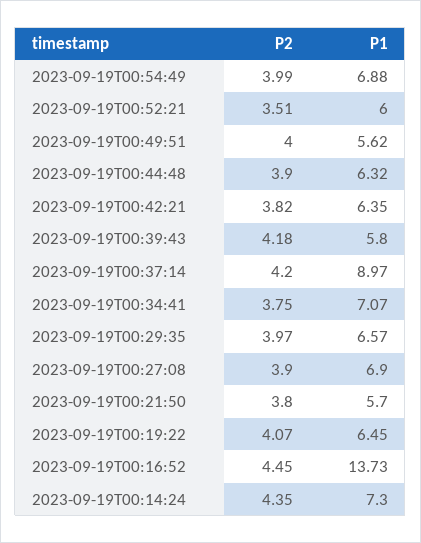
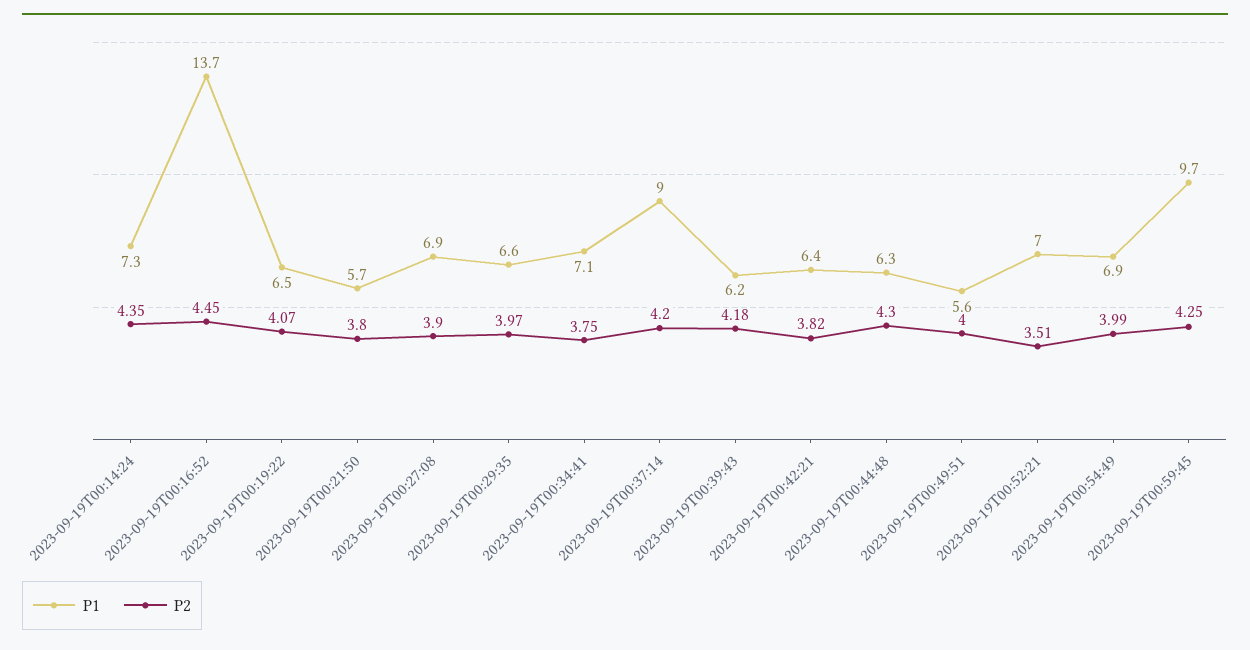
P1, 2023-09-19T00:52:21: 6 -> 7
P2, 2023-09-19T00:44:48: 3.9 -> 4.3
P1, 2023-09-19T00:39:43: 5.8 -> 6.2
P1, 2023-09-19T00:59:45: none -> 9.7
P2, 2023-09-19T00:59:45: none -> 4.25

